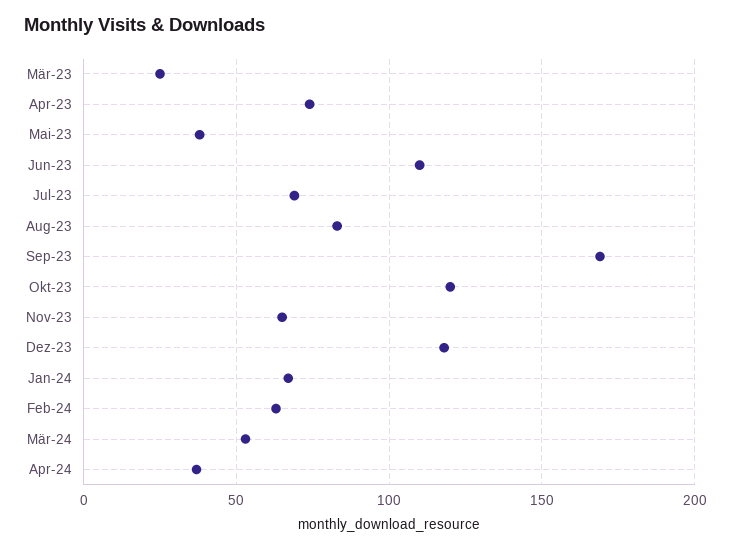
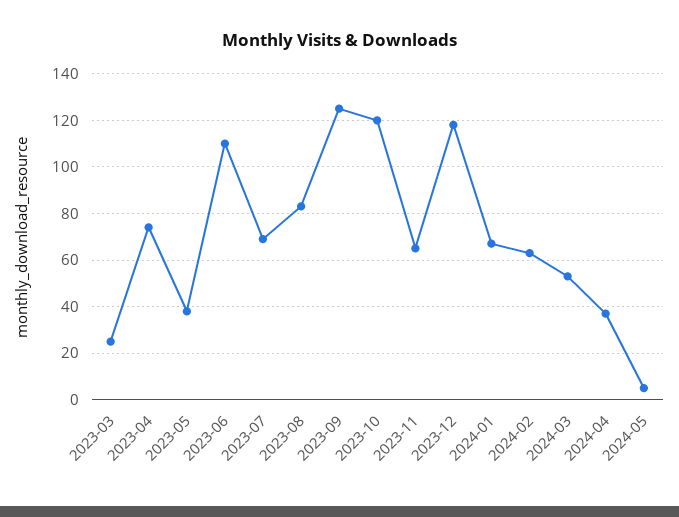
Sep-23: 170 -> 125
2024-05: none -> 5

